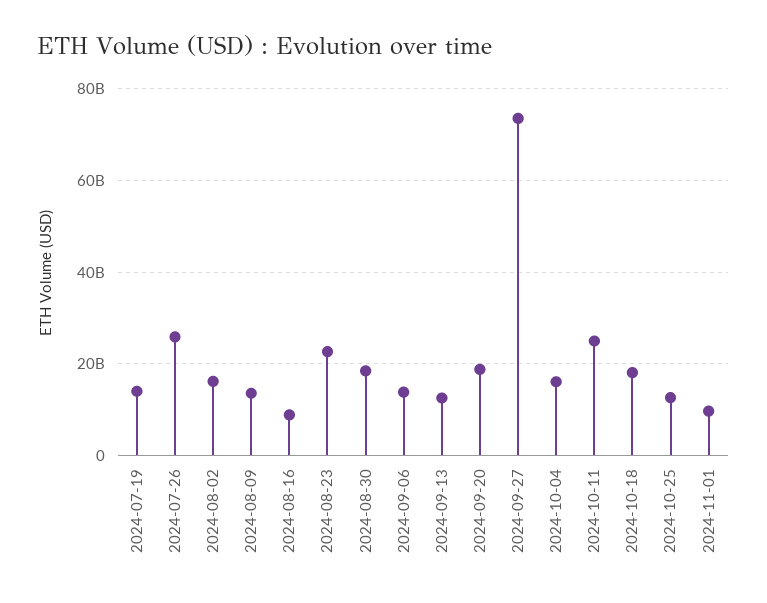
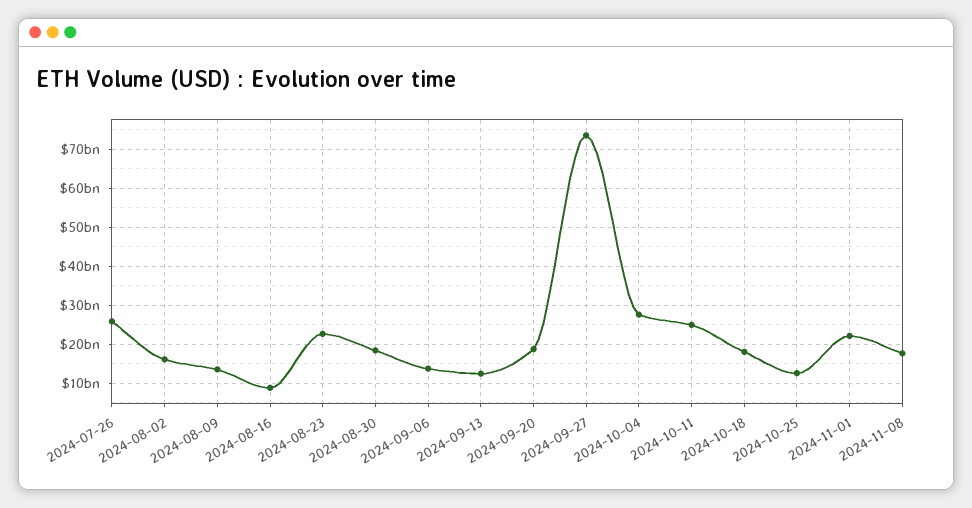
2024-07-19: 14000000000 -> none
2024-10-04: 16000000000 -> 28000000000
2024-11-01: 10000000000 -> 22000000000
2024-11-08: none -> 18000000000

